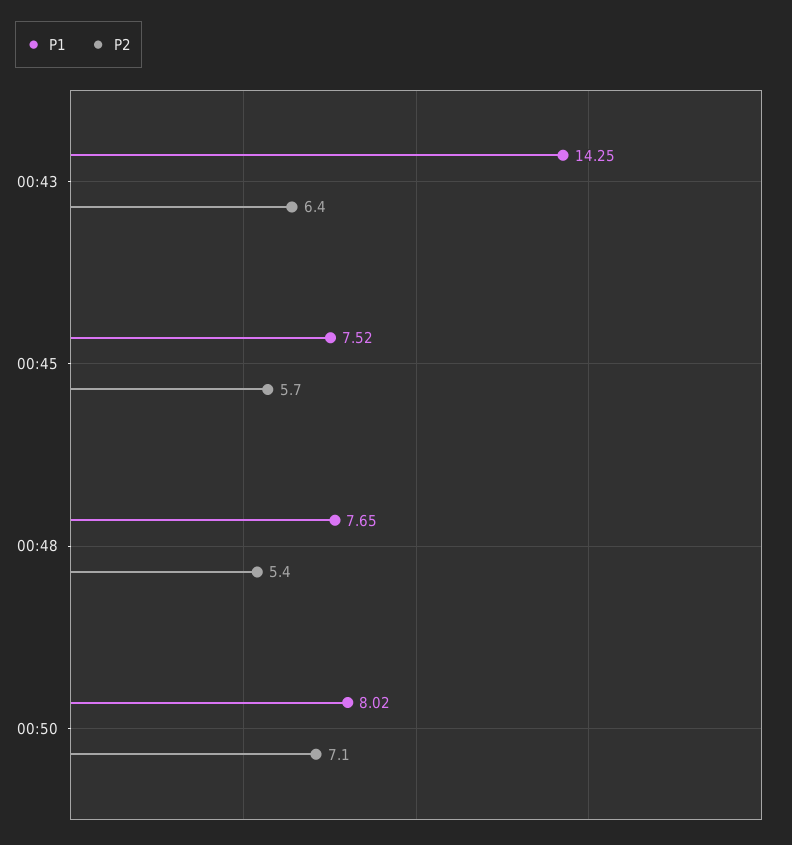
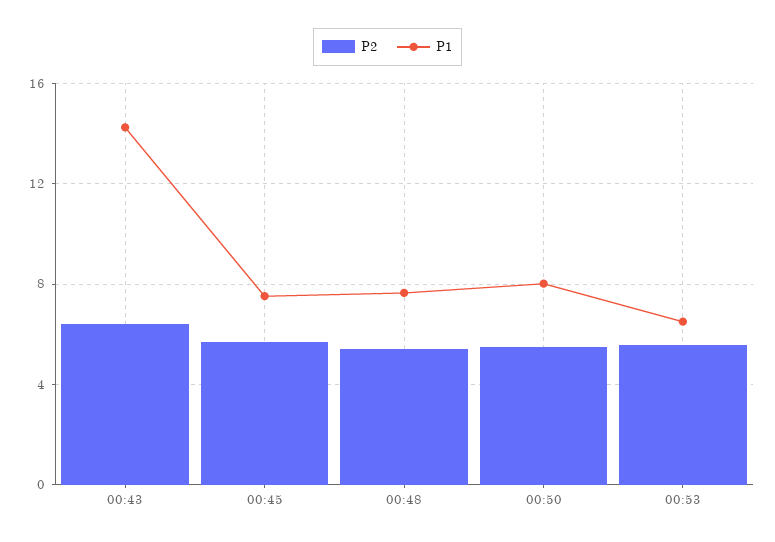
P2, 00:50: 7.1 -> 5.5
P2, 00:53: none -> 5.5
P1, 00:53: none -> 6.5

